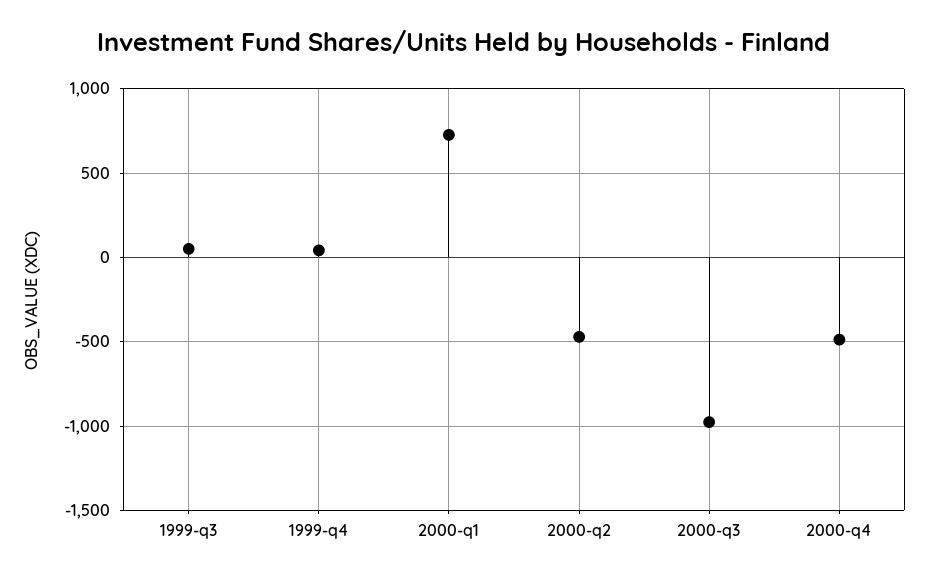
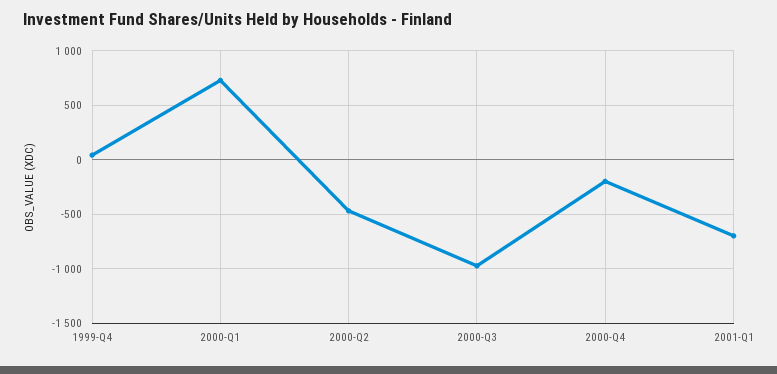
1999-q3: 50 -> none
2000-q4: -500 -> -200
2001-Q1: none -> -700

